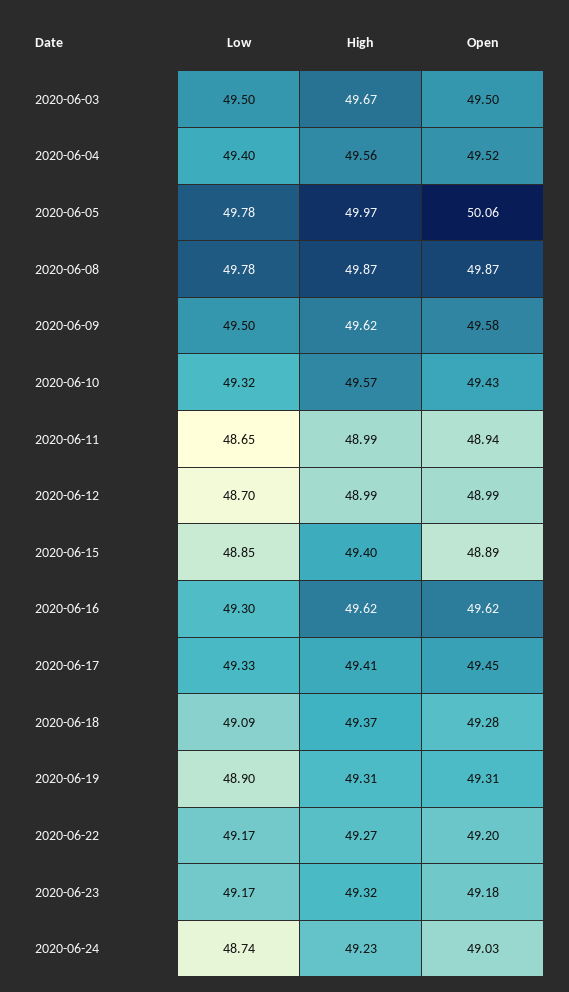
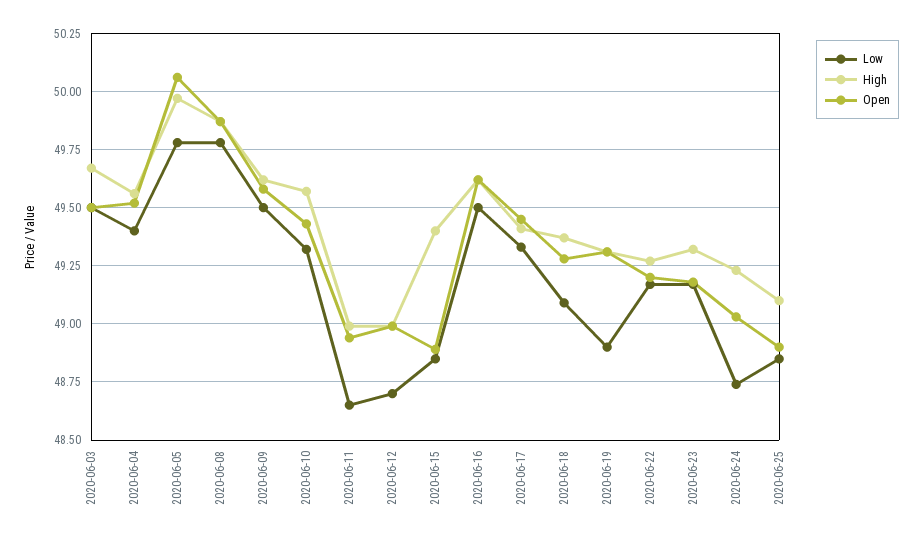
Low, 2020-06-16: 49.3 -> 49.5
Low, 2020-06-25: none -> 48.85
High, 2020-06-25: none -> 49.1
Open, 2020-06-25: none -> 48.9

